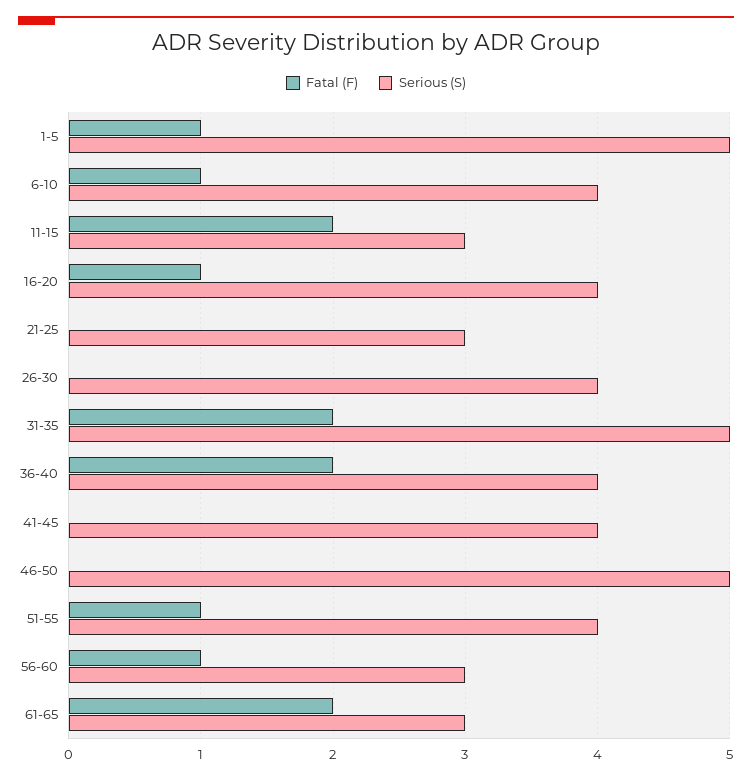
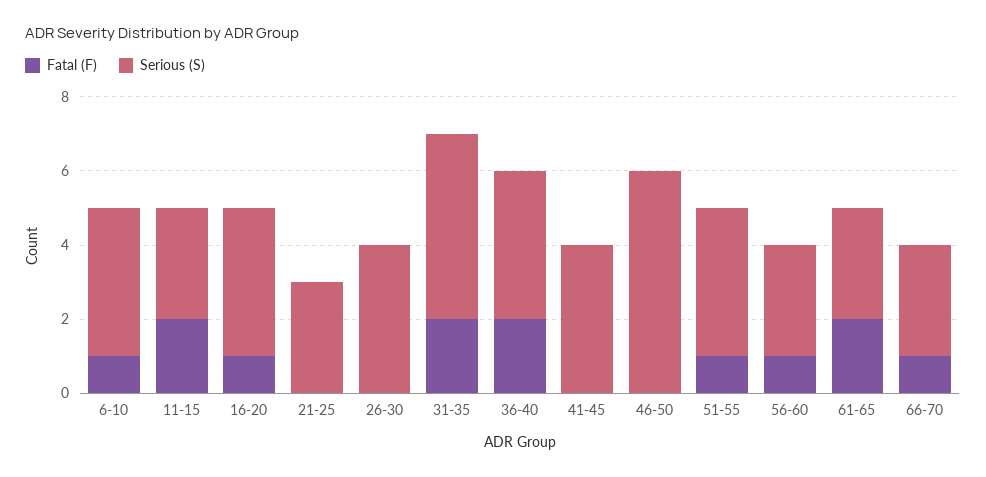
Fatal (F), 1-5: 1 -> none
Serious (S), 1-5: 5 -> none
Serious (S), 46-50: 5 -> 6
Fatal (F), 66-70: none -> 1
Serious (S), 66-70: none -> 3

